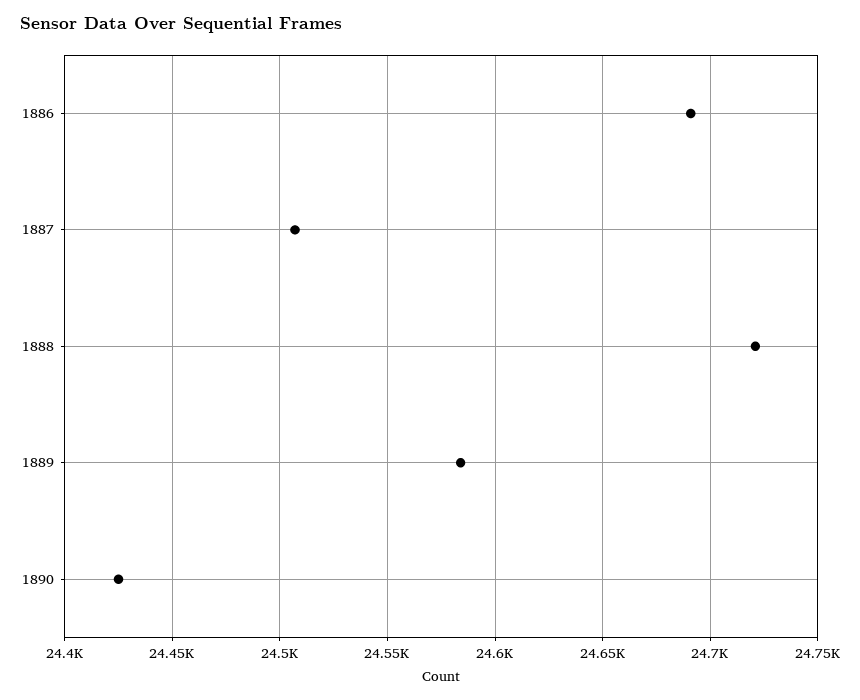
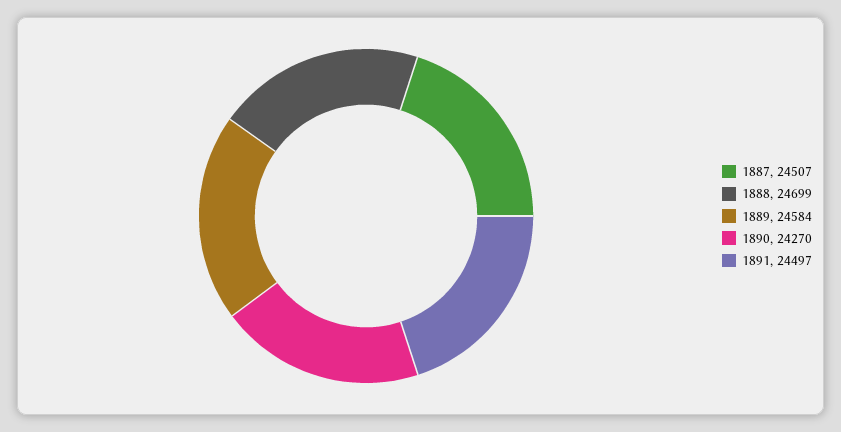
1886: 24690 -> none
1888: 24720 -> 24699
1890: 24425 -> 24270
1891: none -> 24497

